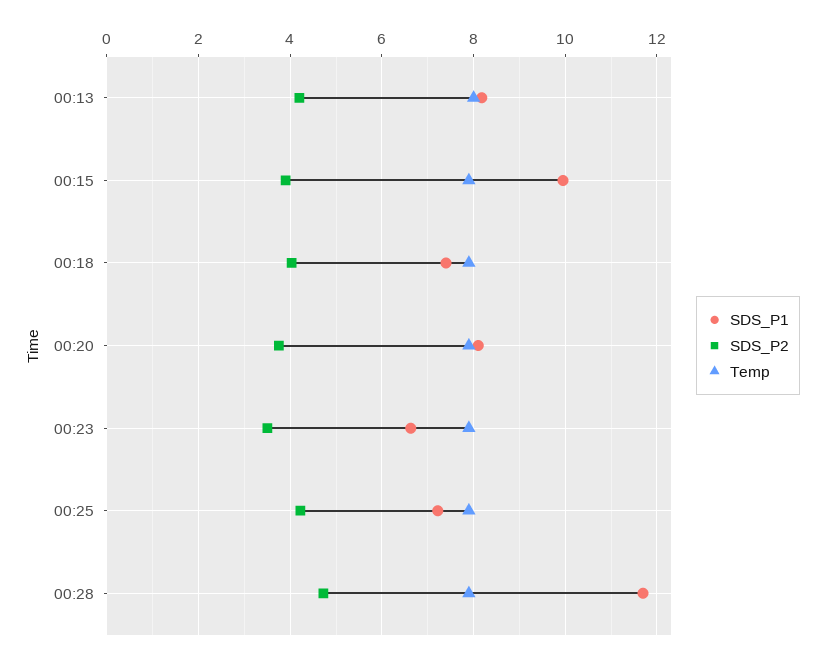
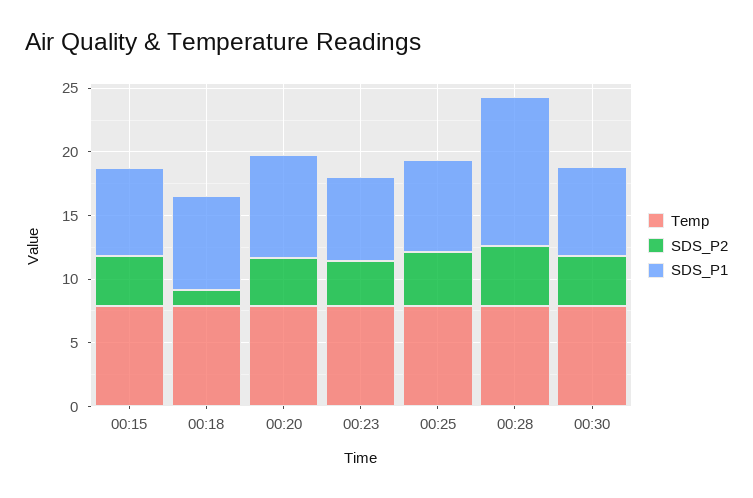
SDS_P1, 00:13: 8.2 -> none
SDS_P2, 00:13: 4.2 -> none
Temp, 00:13: 8 -> none
SDS_P1, 00:15: 10 -> 7
SDS_P2, 00:18: 4 -> 1
Temp, 00:30: none -> 8
SDS_P2, 00:30: none -> 4
SDS_P1, 00:30: none -> 7

